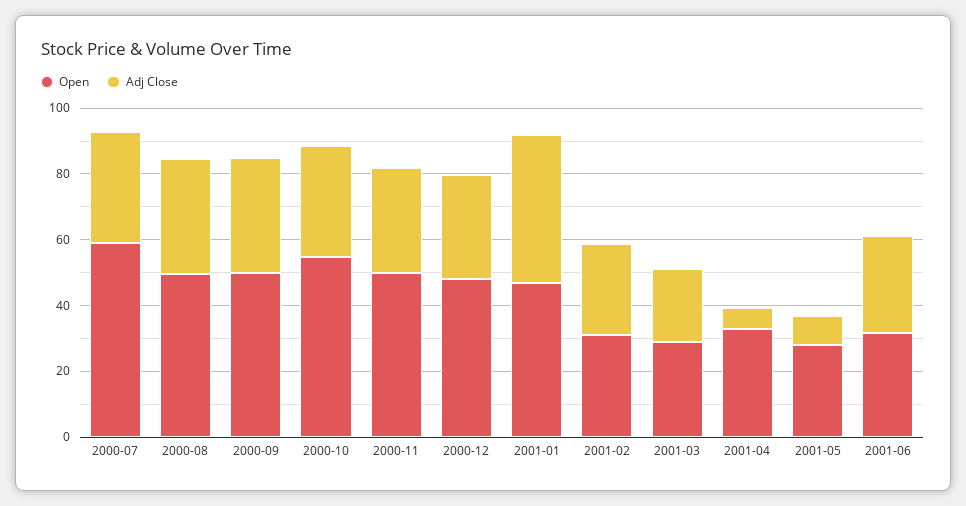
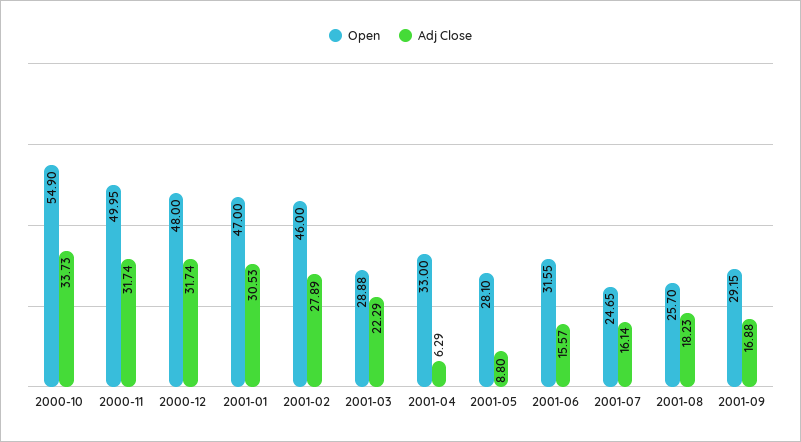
Open, 2000-07: 60 -> none
Adj Close, 2000-07: 35 -> none
Open, 2000-08: 50 -> none
Adj Close, 2000-08: 35 -> none
Open, 2000-09: 50 -> none
Adj Close, 2000-09: 35 -> none
Adj Close, 2001-01: 45 -> 30.53
Open, 2001-02: 30 -> 46
Adj Close, 2001-06: 30 -> 15.57
Open, 2001-07: none -> 24.65
Adj Close, 2001-07: none -> 16.14
Open, 2001-08: none -> 25.7
Adj Close, 2001-08: none -> 18.23
Open, 2001-09: none -> 29.15
Adj Close, 2001-09: none -> 16.88

